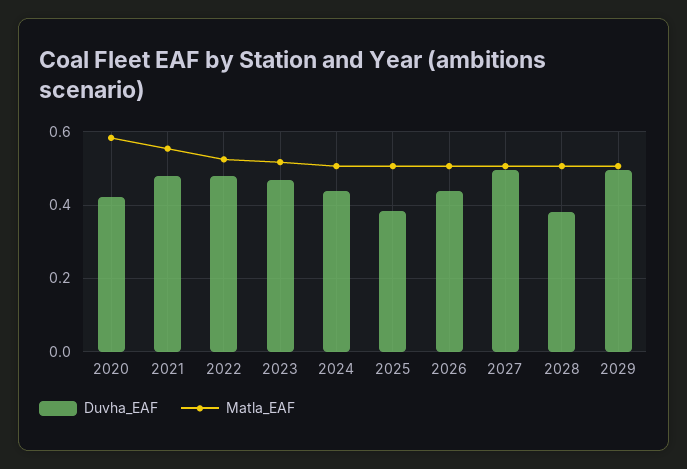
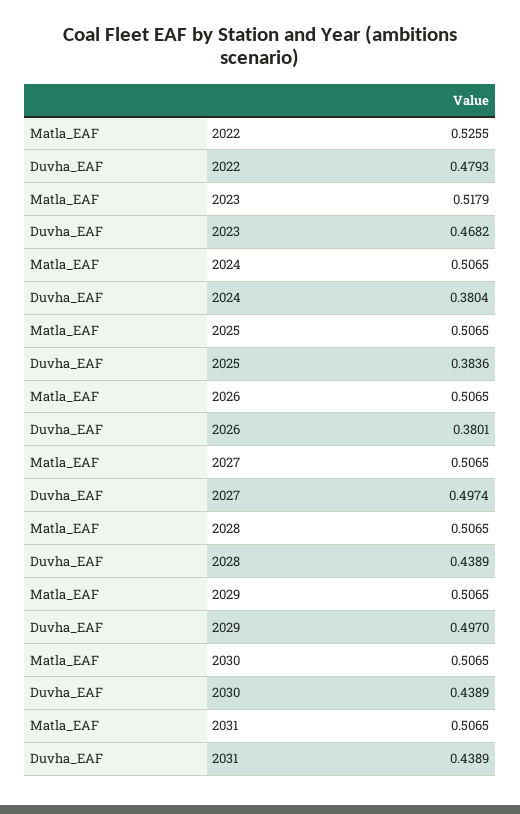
Duvha_EAF, 2020: 0.42 -> none
Matla_EAF, 2020: 0.58 -> none
Duvha_EAF, 2021: 0.48 -> none
Matla_EAF, 2021: 0.56 -> none
Duvha_EAF, 2024: 0.44 -> 0.3804
Duvha_EAF, 2026: 0.44 -> 0.3801
Duvha_EAF, 2028: 0.38 -> 0.4389
Matla_EAF, 2030: none -> 0.5065
Duvha_EAF, 2030: none -> 0.4389
Matla_EAF, 2031: none -> 0.5065
Duvha_EAF, 2031: none -> 0.4389

